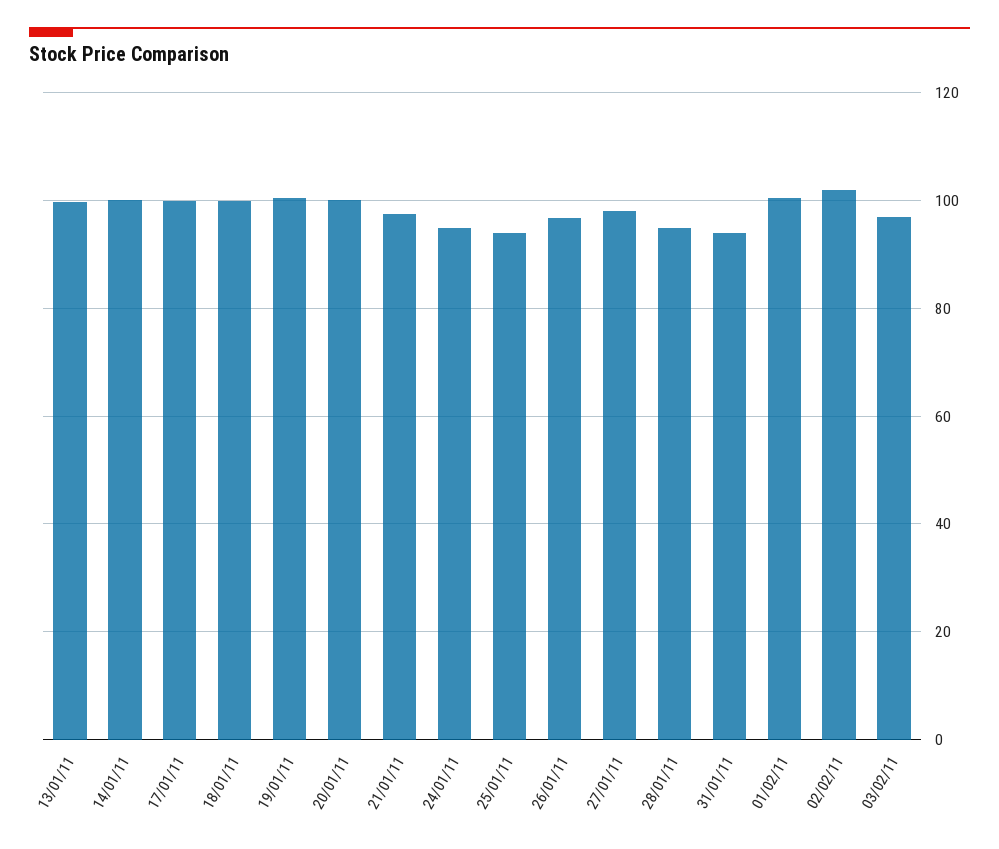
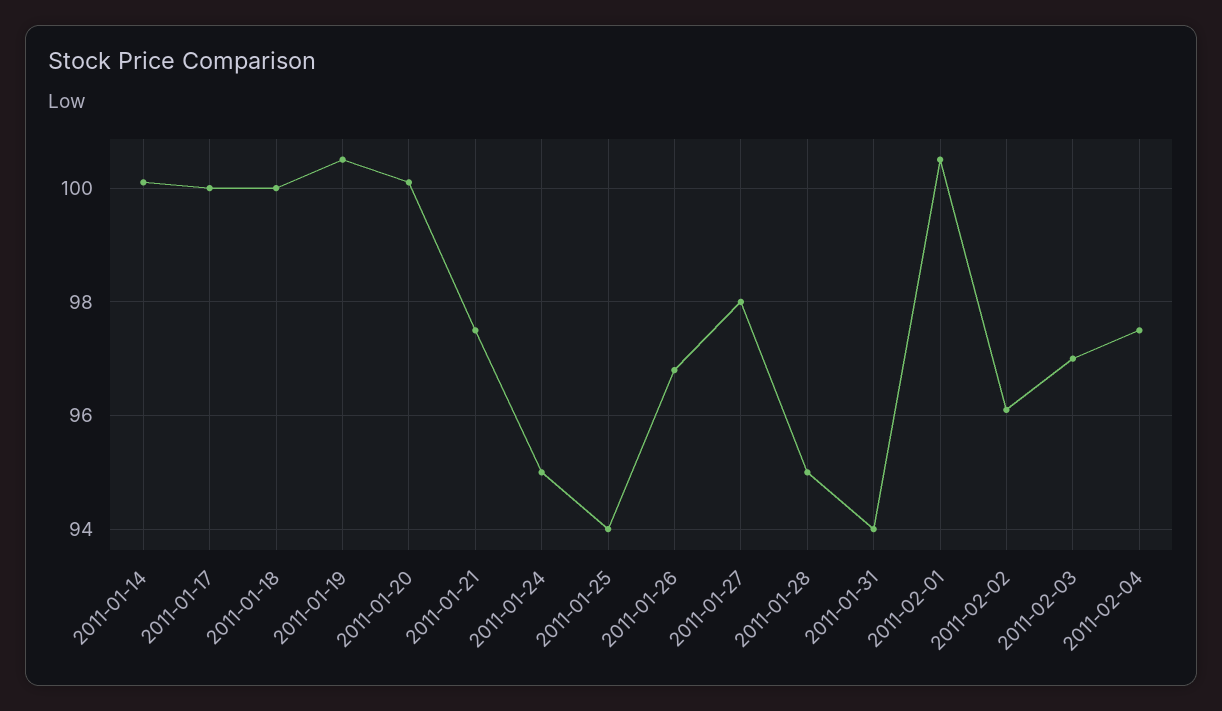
13/01/11: 100 -> none
02/02/11: 102 -> 96
2011-02-04: none -> 97.5

